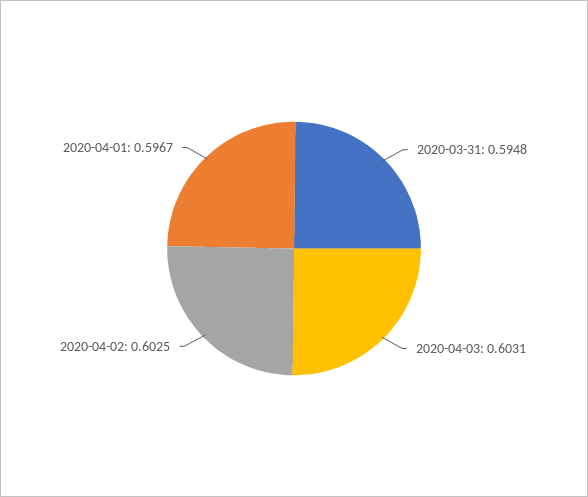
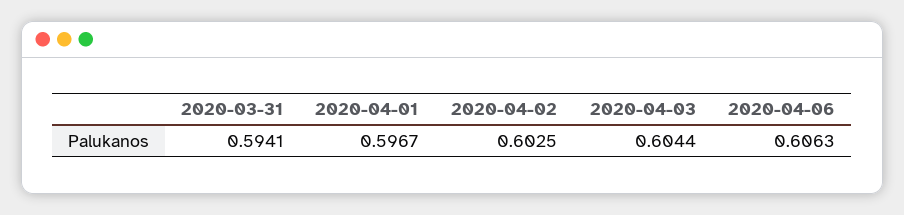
2020-03-31: 0.5948 -> 0.5941
2020-04-03: 0.6031 -> 0.6044
2020-04-06: none -> 0.6063

